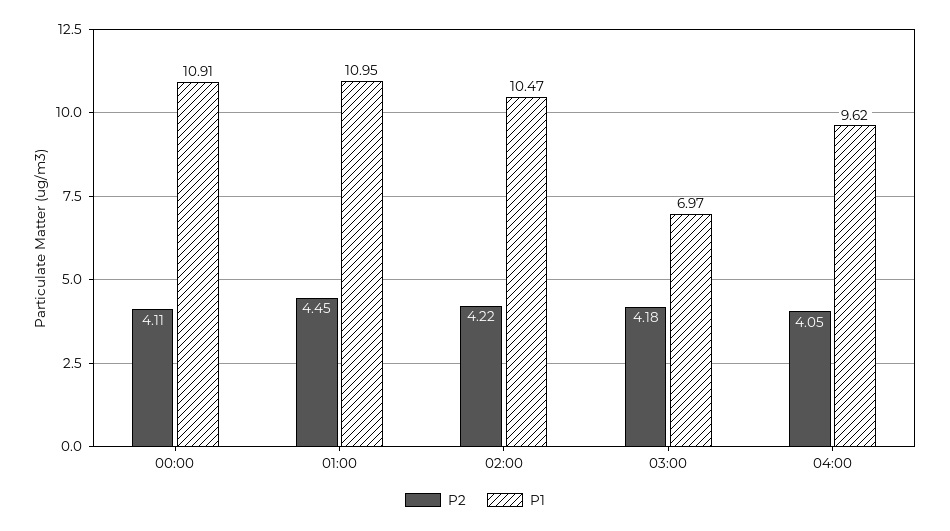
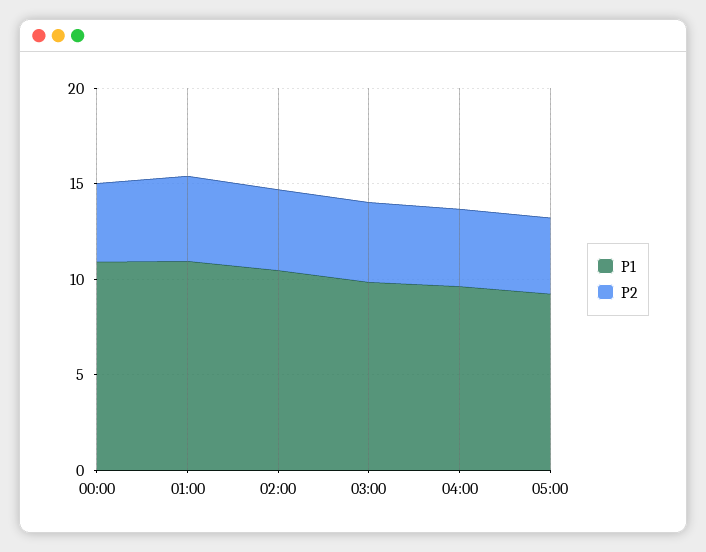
P1, 03:00: 6.97 -> 10
P1, 05:00: none -> 9
P2, 05:00: none -> 4

